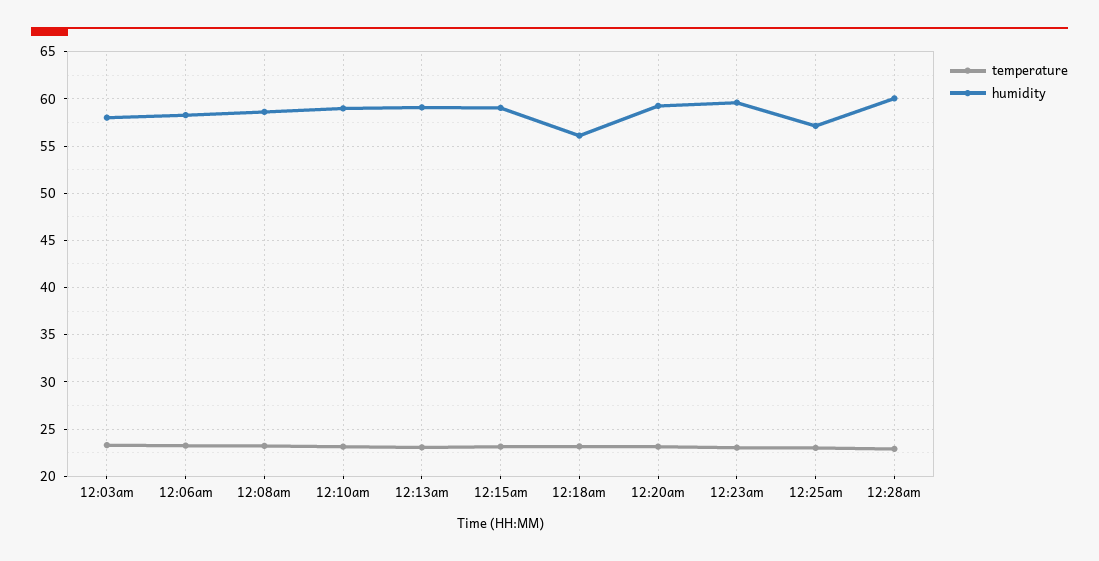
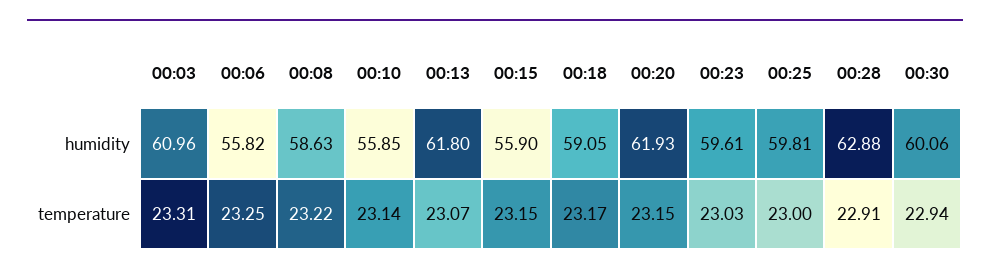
humidity, 12:03am: 58 -> 60.96
humidity, 12:06am: 58 -> 55.82
humidity, 12:10am: 59 -> 55.85
humidity, 12:13am: 59 -> 61.8
humidity, 12:15am: 59 -> 55.9
humidity, 12:18am: 56 -> 59.05
humidity, 12:20am: 59 -> 61.93
humidity, 12:25am: 57 -> 59.81
humidity, 12:28am: 60 -> 62.88
humidity, 00:30: none -> 60.06
temperature, 00:30: none -> 22.94

